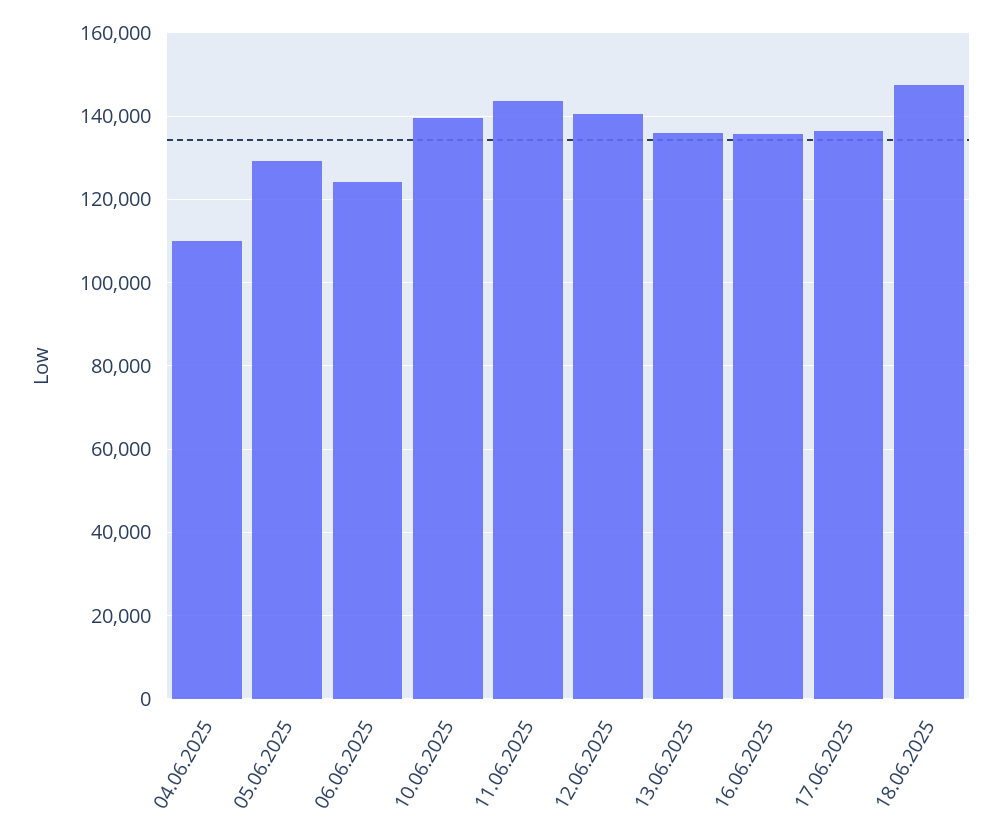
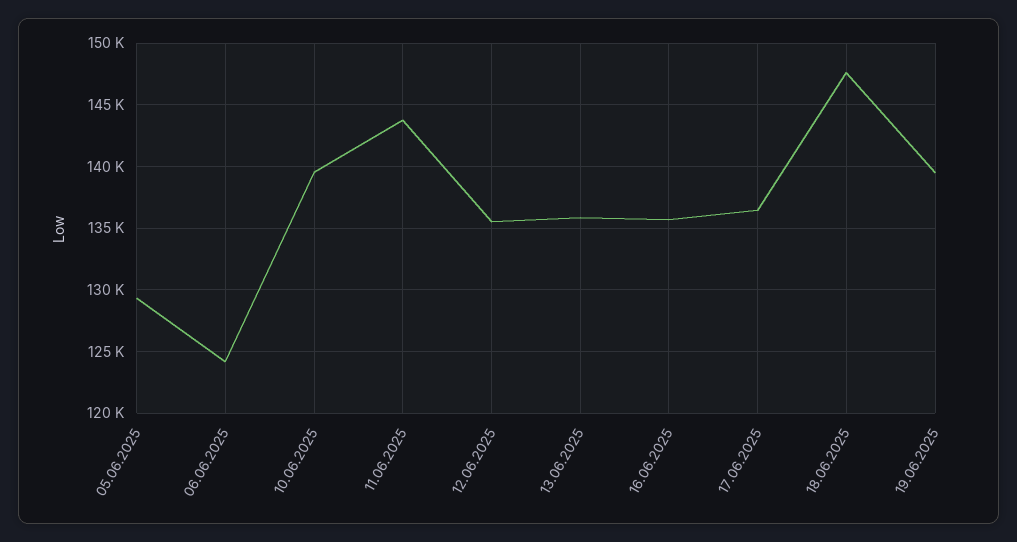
04.06.2025: 110000 -> none
12.06.2025: 140000 -> 135500
19.06.2025: none -> 139500

